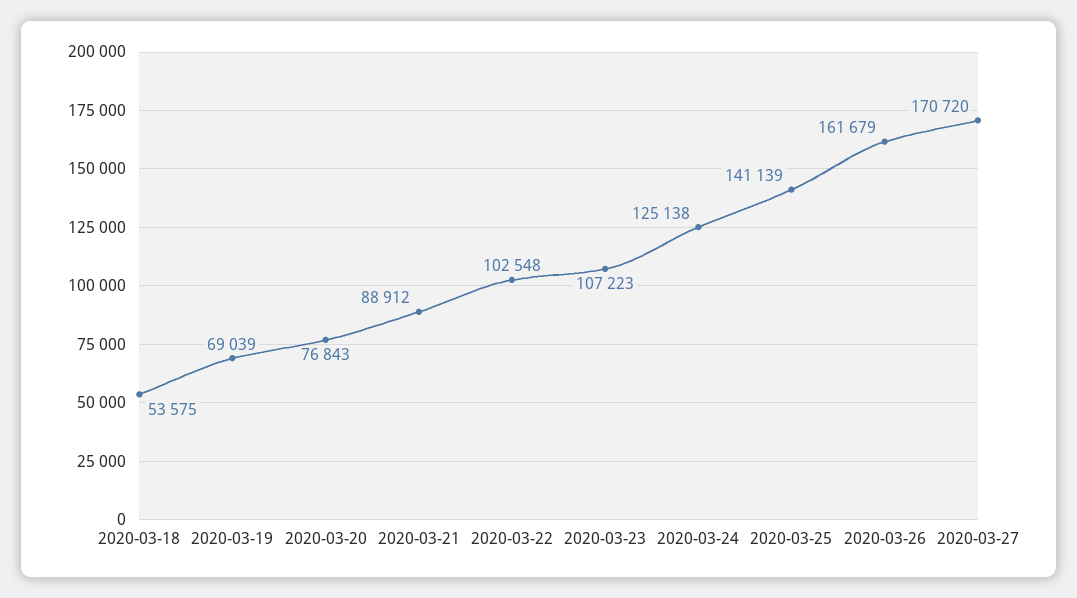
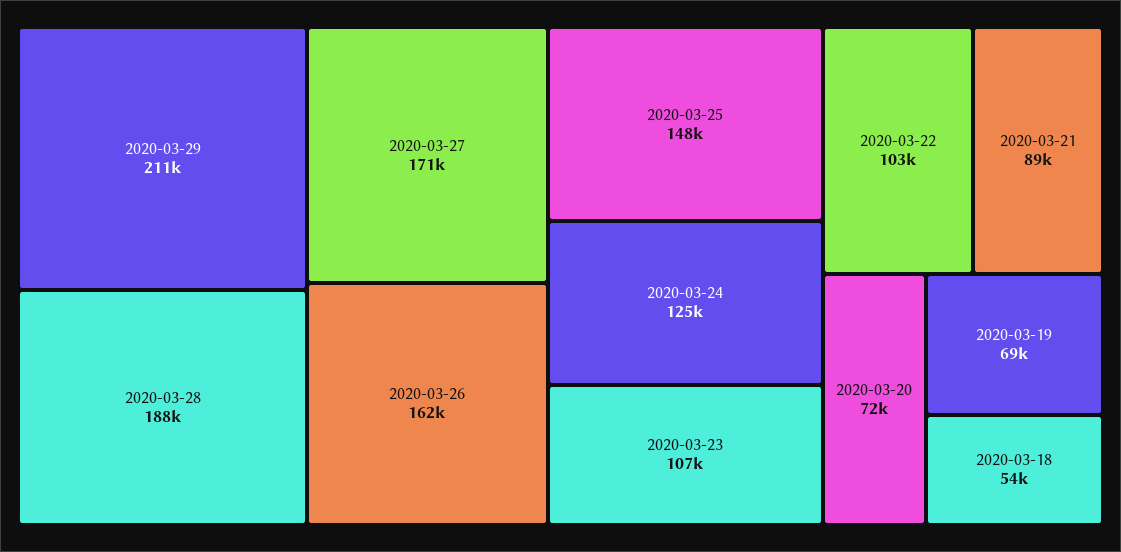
2020-03-20: 76843 -> 72000
2020-03-25: 141139 -> 148000
2020-03-29: none -> 211000
2020-03-28: none -> 188000

